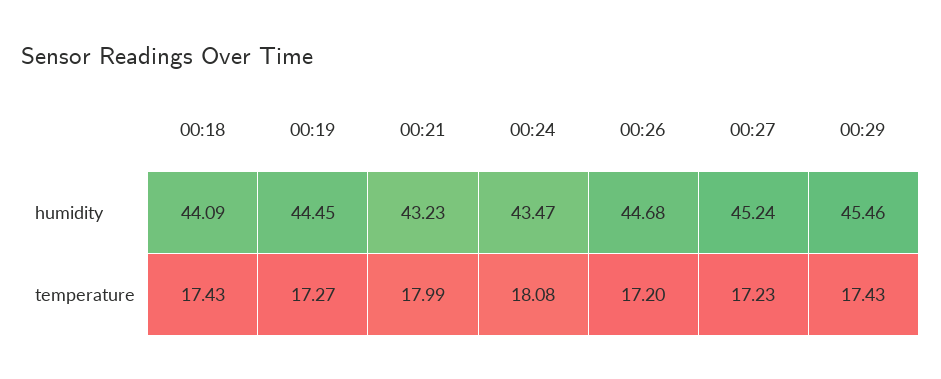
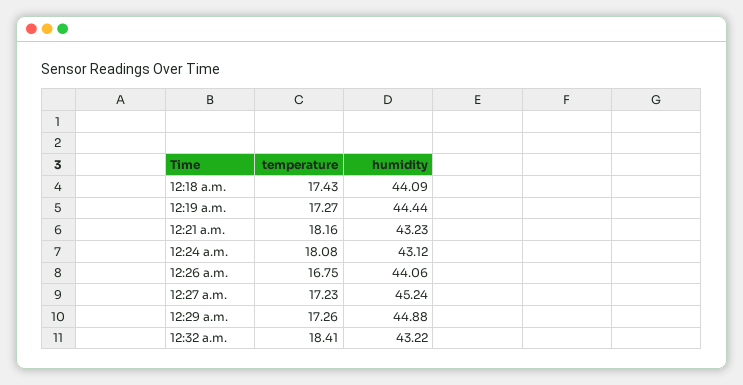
00:19, humidity: 44.45 -> 44.44
00:24, humidity: 43.47 -> 43.12
00:26, humidity: 44.68 -> 44.06
00:29, humidity: 45.46 -> 44.88
00:21, temperature: 17.99 -> 18.16
00:26, temperature: 17.2 -> 16.75
00:29, temperature: 17.43 -> 17.26
12:32 a.m., temperature: none -> 18.41
12:32 a.m., humidity: none -> 43.22

